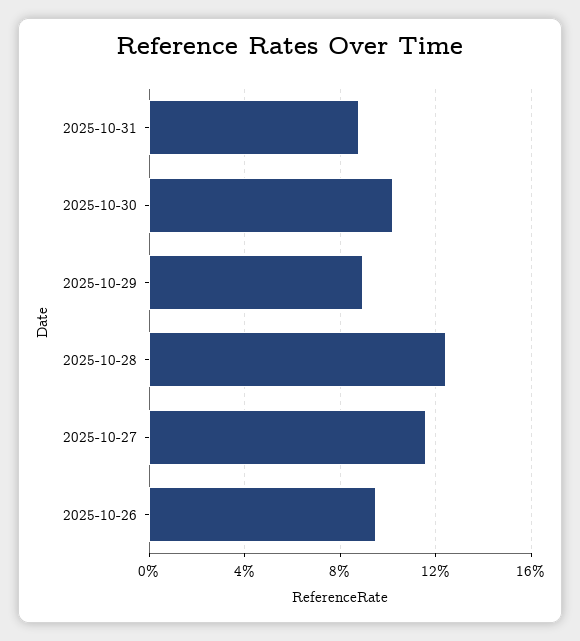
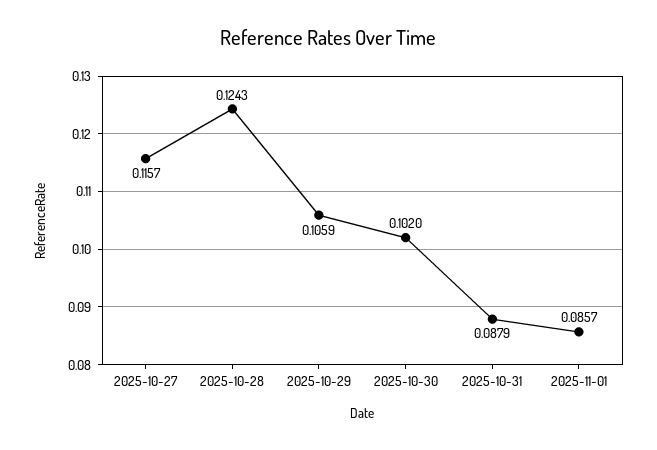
2025-10-29: 0.09 -> 0.1059
2025-10-26: 0.095 -> none
2025-11-01: none -> 0.0857

